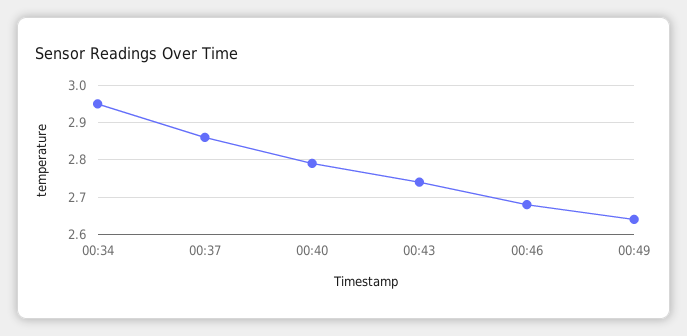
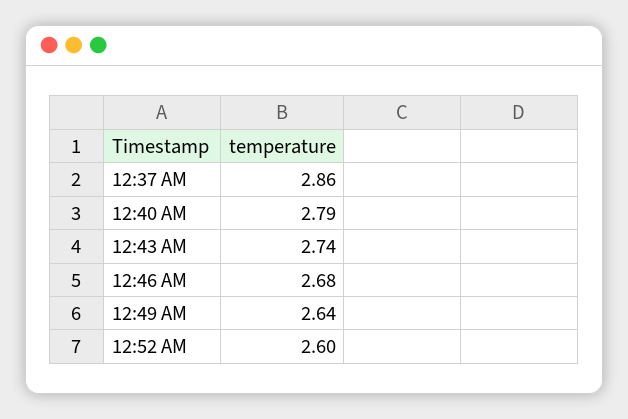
00:34: 2.95 -> none
12:52 AM: none -> 2.6

